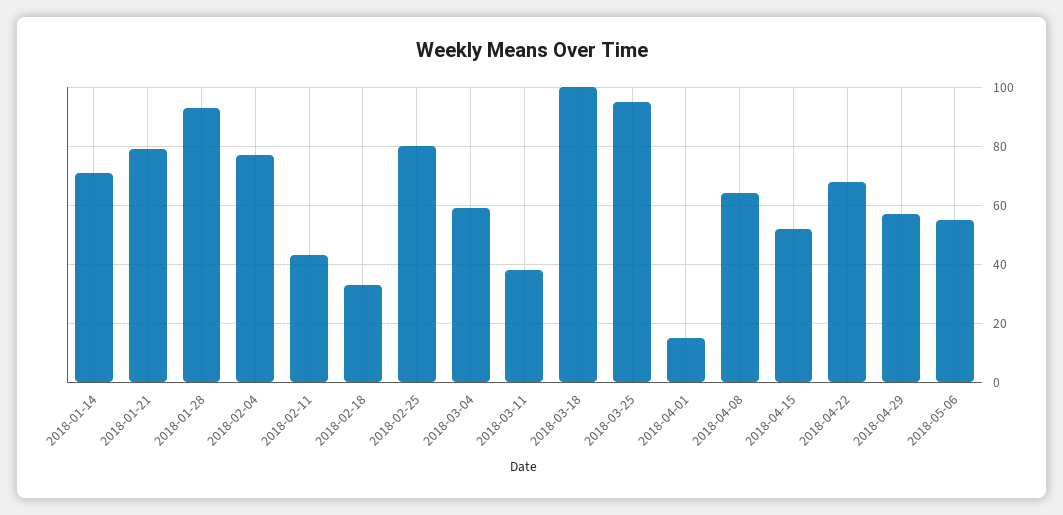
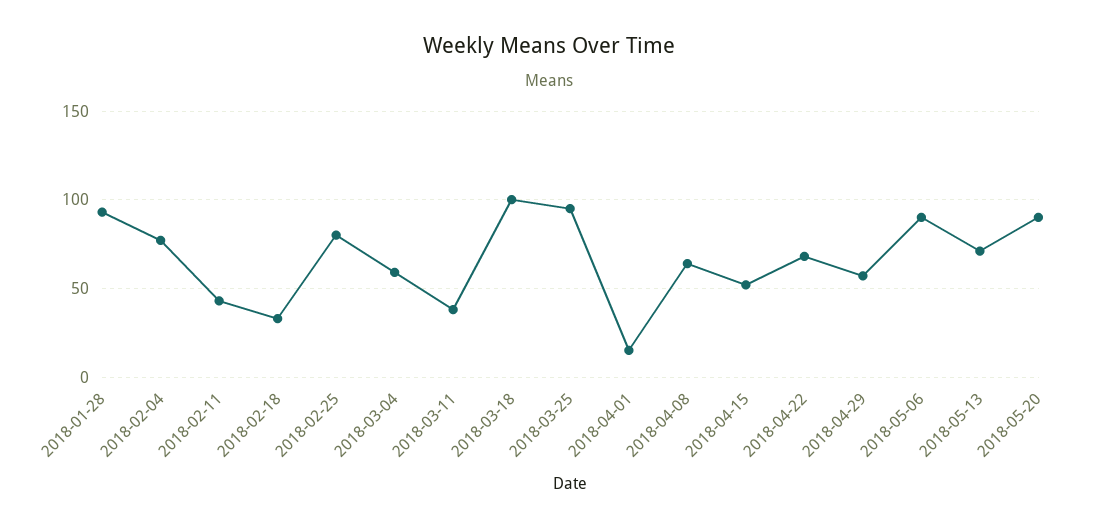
2018-01-14: 70 -> none
2018-01-21: 80 -> none
2018-05-06: 55 -> 90
2018-05-13: none -> 70
2018-05-20: none -> 90

